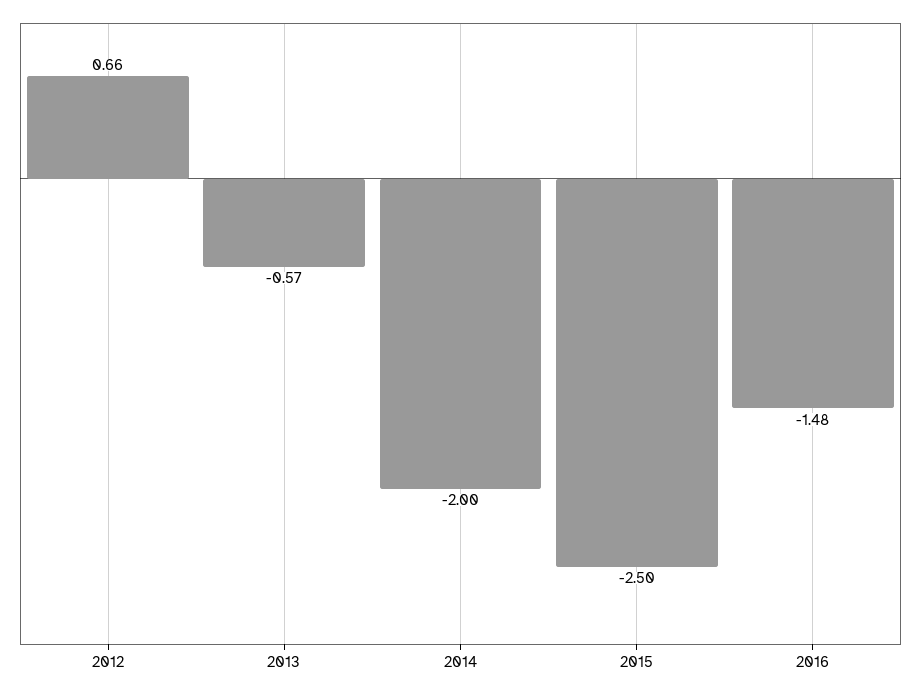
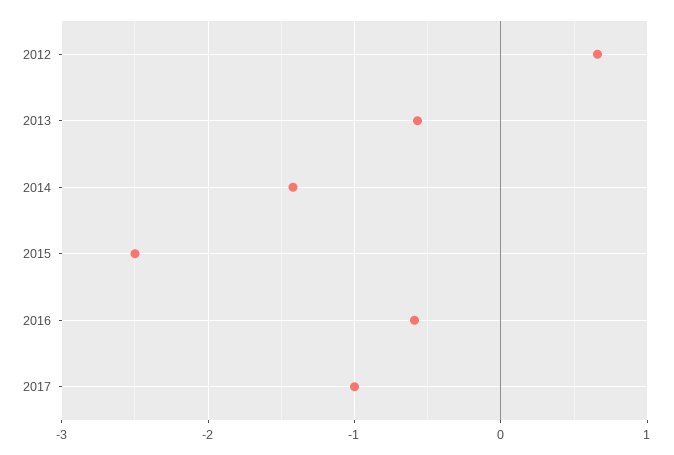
2014: -2 -> -1.4
2016: -1.48 -> -0.6
2017: none -> -1

